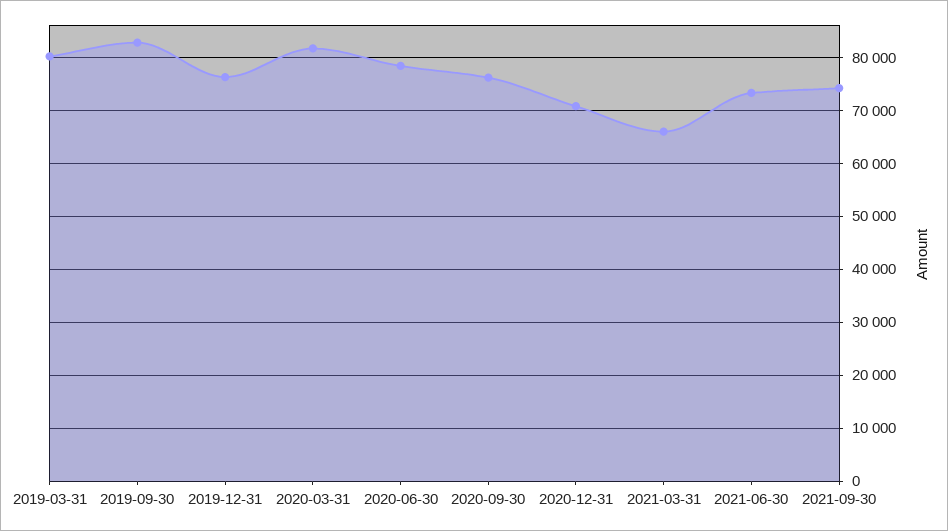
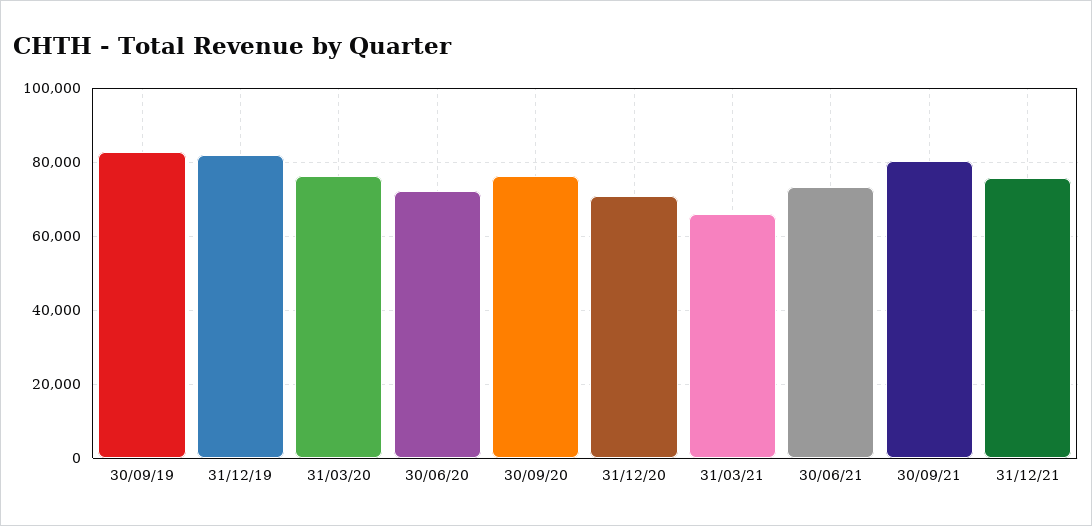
2019-03-31: 80000 -> none
2019-12-31: 76000 -> 82000
2020-03-31: 82000 -> 76000
2020-06-30: 78000 -> 72000
2021-09-30: 74000 -> 80000
31/12/21: none -> 76000

